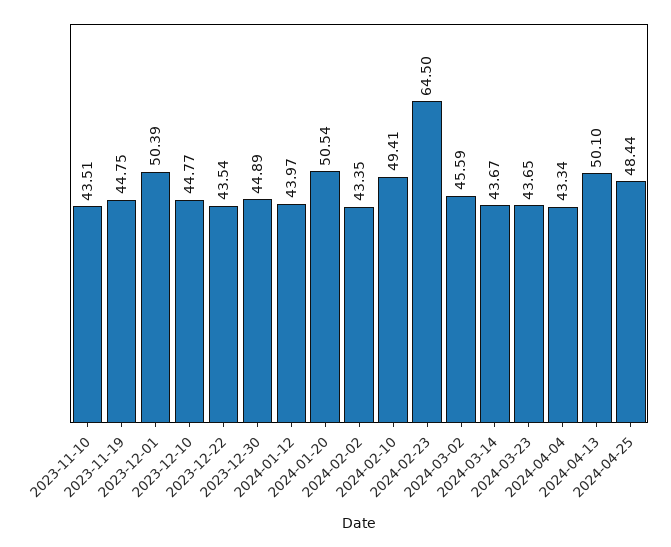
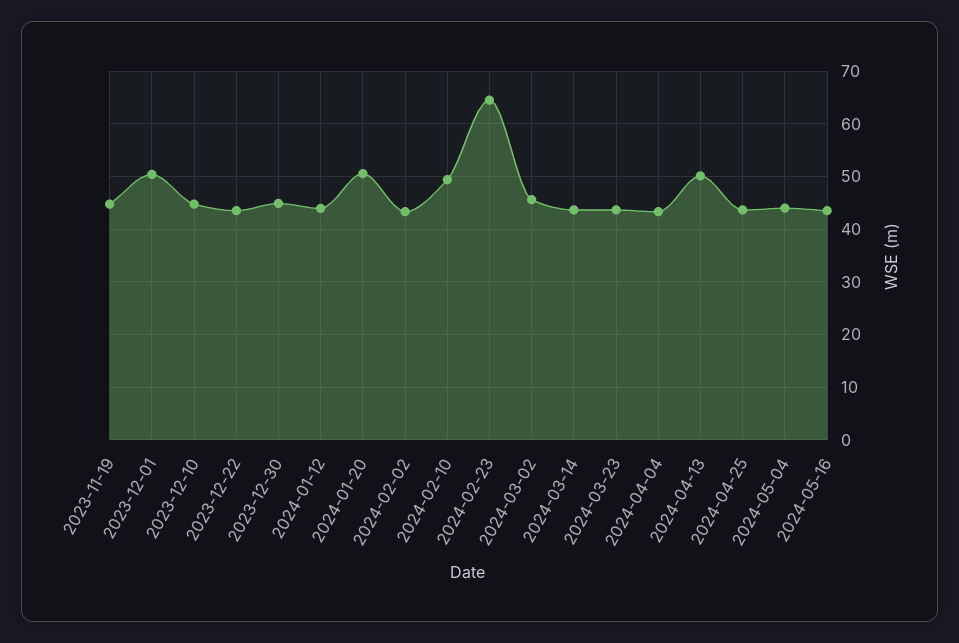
2023-11-10: 43.51 -> none
2024-04-25: 48.44 -> 44
2024-05-04: none -> 44
2024-05-16: none -> 44

